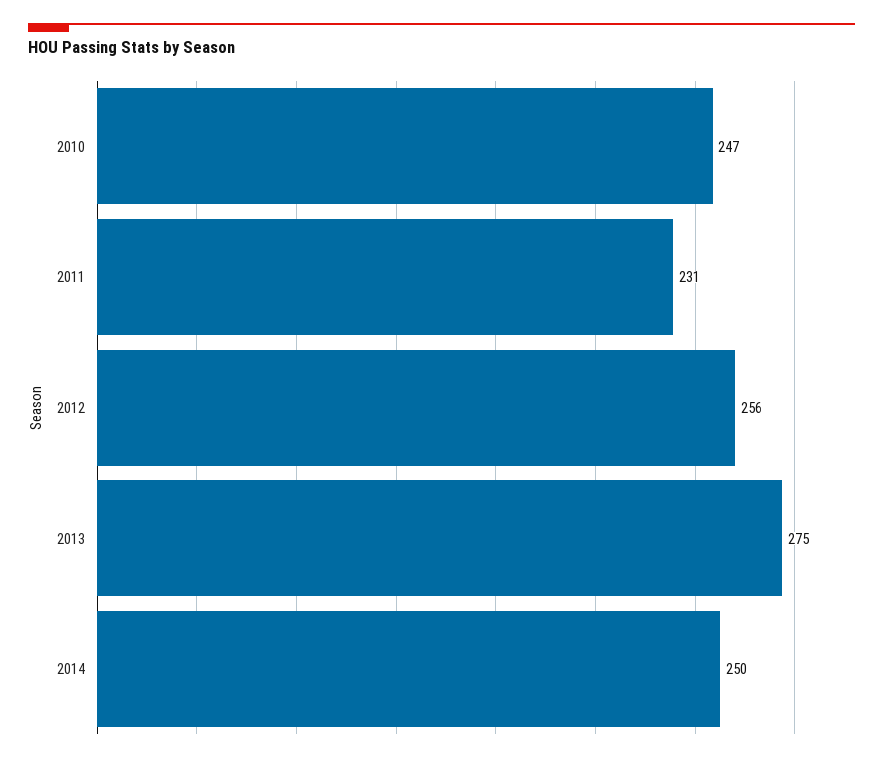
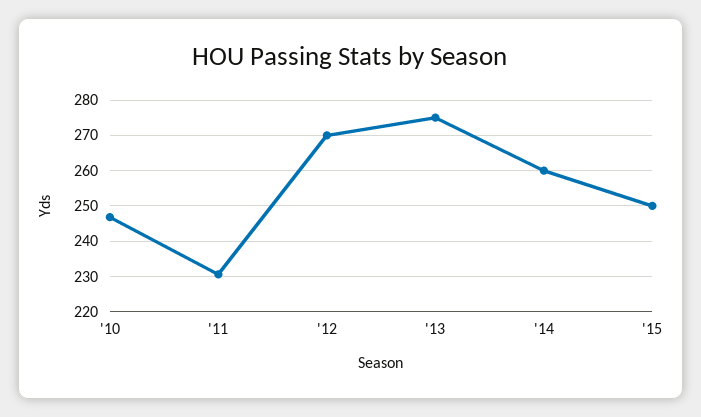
2012: 256 -> 270
2014: 250 -> 260
'15: none -> 250

